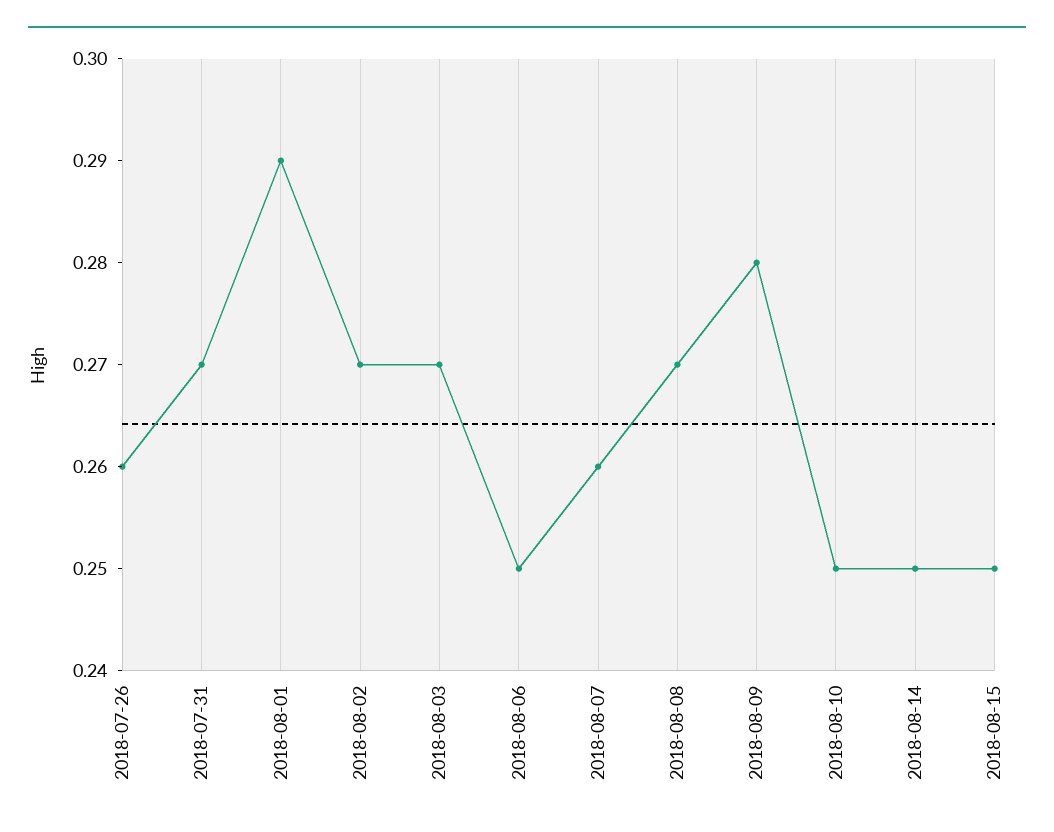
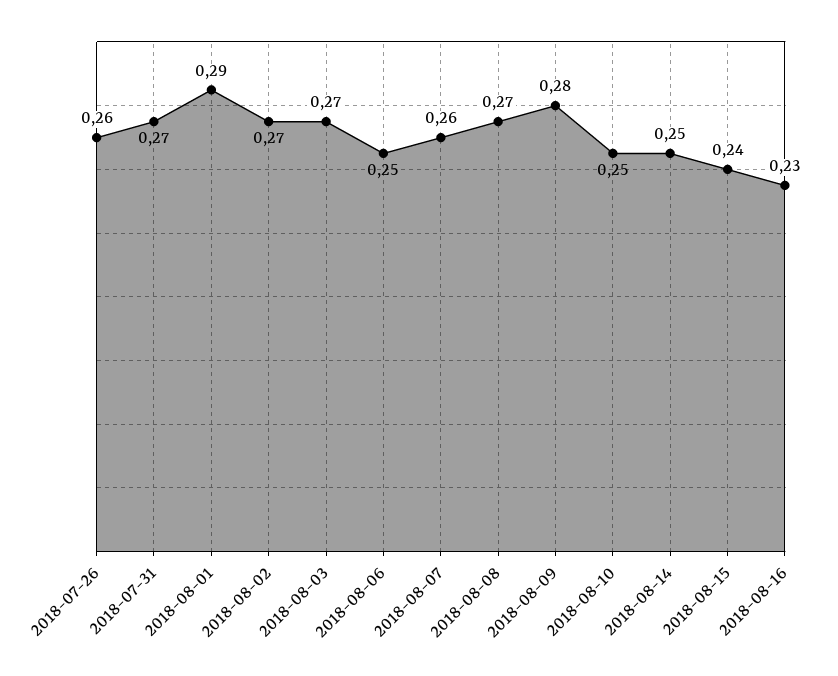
2018-08-15: 0.25 -> 0.24
2018-08-16: none -> 0.23

